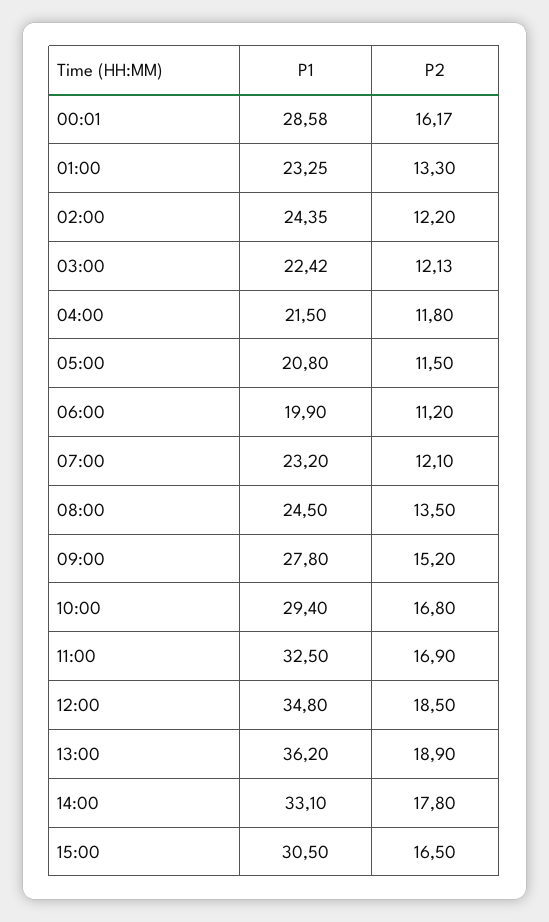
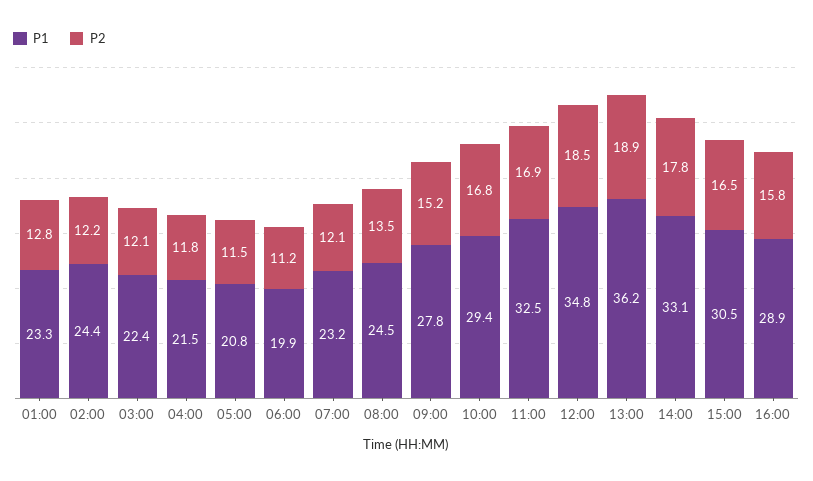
P1, 00:01: 28.58 -> none
P2, 00:01: 16.17 -> none
P2, 01:00: 13.3 -> 12.8
P1, 16:00: none -> 28.9
P2, 16:00: none -> 15.8

